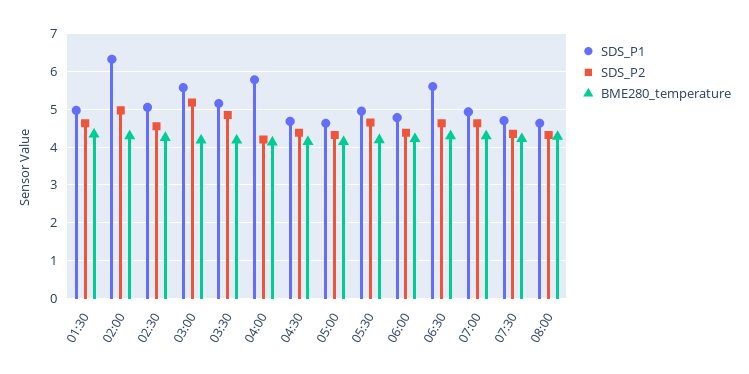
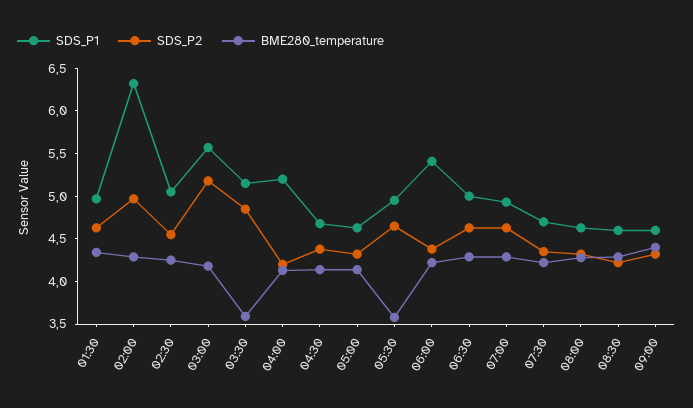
BME280_temperature, 03:30: 4.2 -> 3.6
SDS_P1, 04:00: 5.8 -> 5.2
BME280_temperature, 05:30: 4.2 -> 3.6
SDS_P1, 06:00: 4.8 -> 5.4
SDS_P1, 06:30: 5.6 -> 5
SDS_P1, 08:30: none -> 4.6
SDS_P2, 08:30: none -> 4.2
BME280_temperature, 08:30: none -> 4.3
SDS_P1, 09:00: none -> 4.6
SDS_P2, 09:00: none -> 4.3
BME280_temperature, 09:00: none -> 4.4

